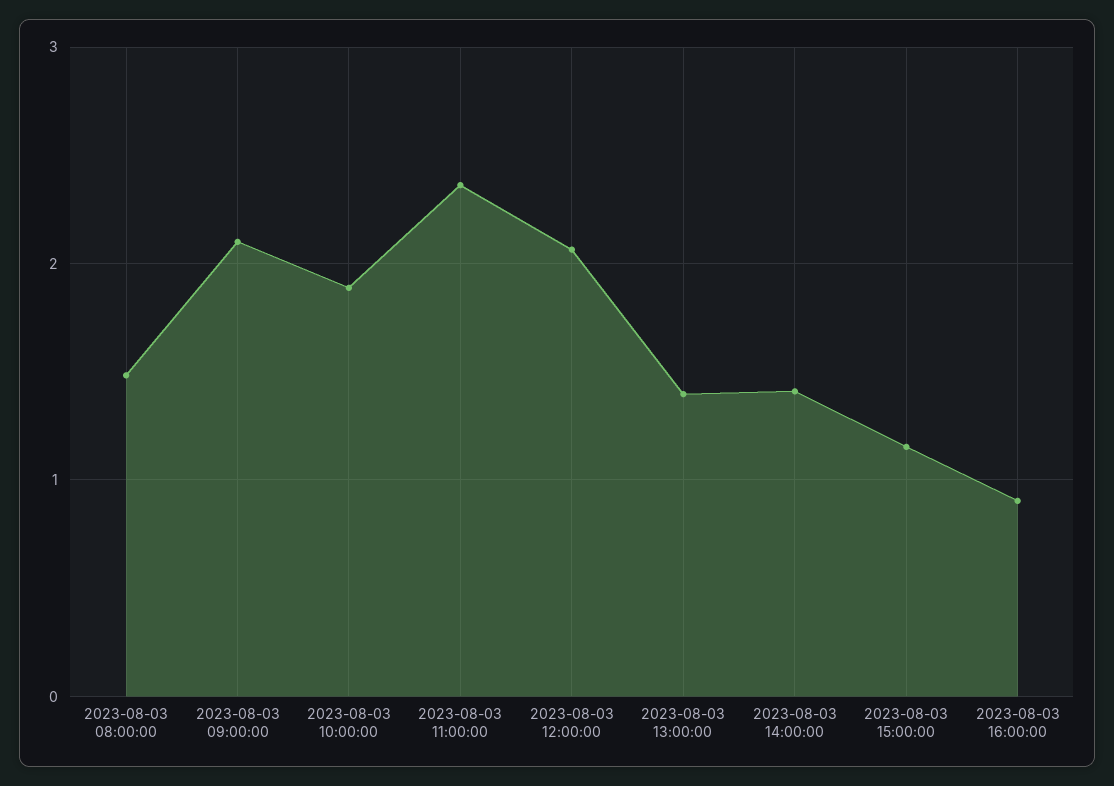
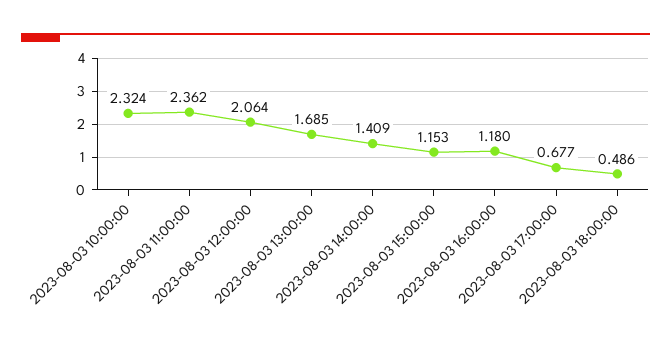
2023-08-03 08:00:00: 1.5 -> none
2023-08-03 09:00:00: 2.1 -> none
2023-08-03 10:00:00: 1.9 -> 2.324
2023-08-03 13:00:00: 1.4 -> 1.685
2023-08-03 16:00:00: 0.9 -> 1.18
2023-08-03 17:00:00: none -> 0.677
2023-08-03 18:00:00: none -> 0.486

